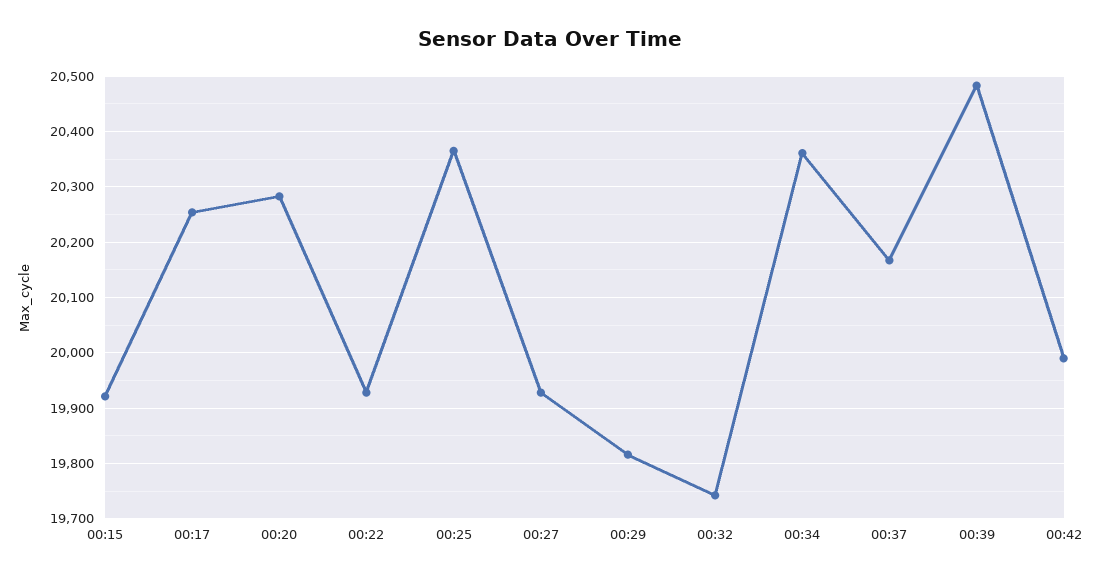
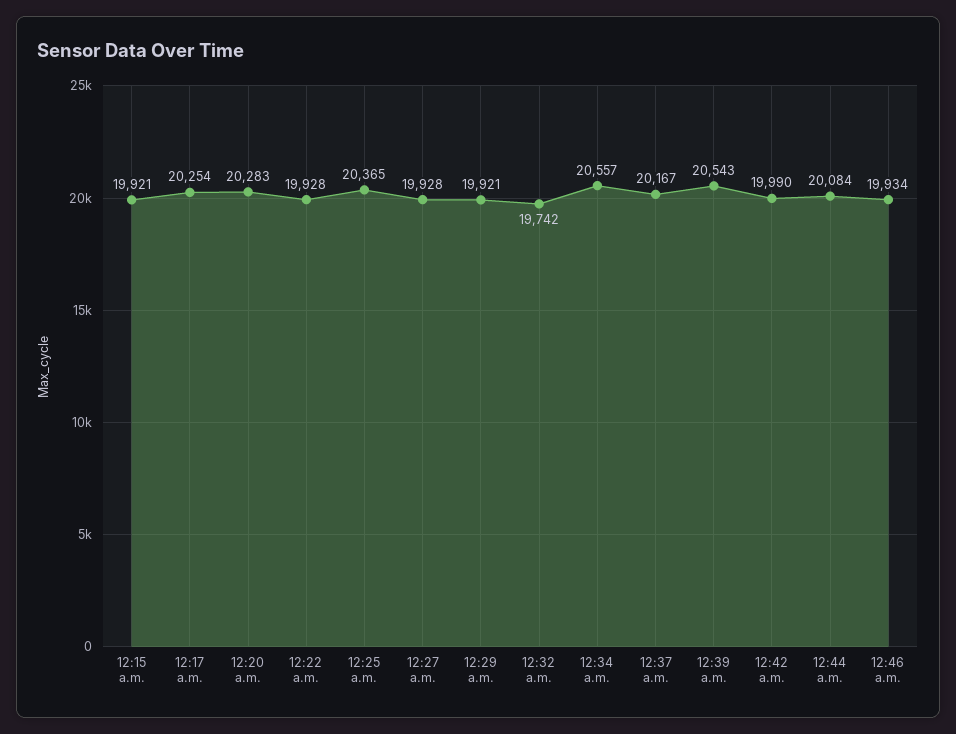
00:29: 19820 -> 19921
00:34: 20360 -> 20557
00:39: 20480 -> 20543
12:44 a.m.: none -> 20084
12:46 a.m.: none -> 19934

